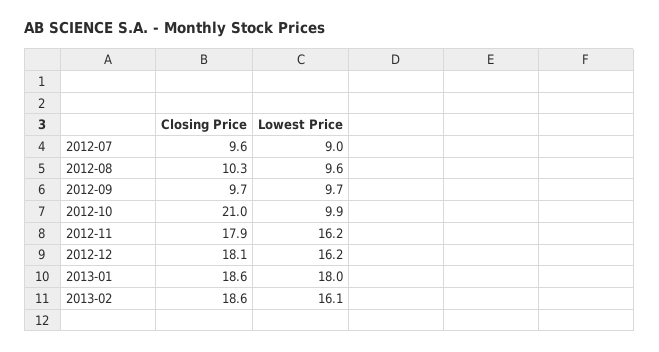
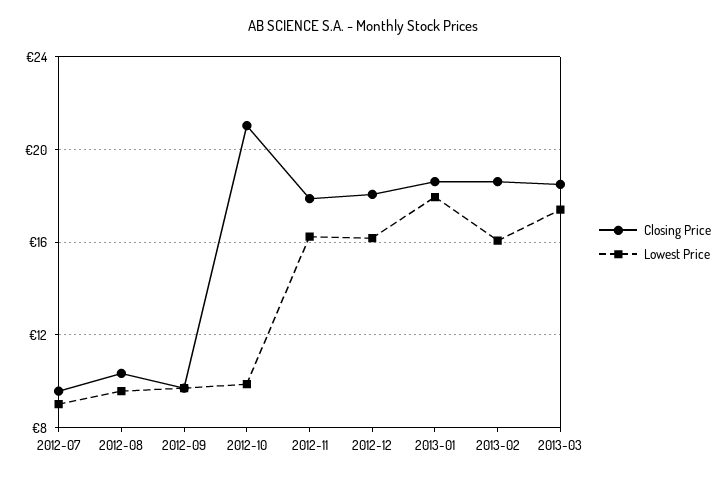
Closing Price, 2013-03: none -> 18.5
Lowest Price, 2013-03: none -> 17.5

